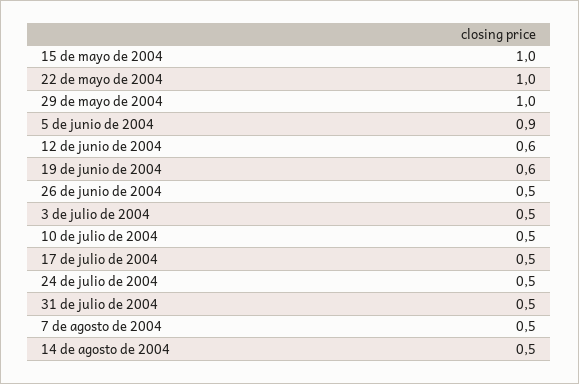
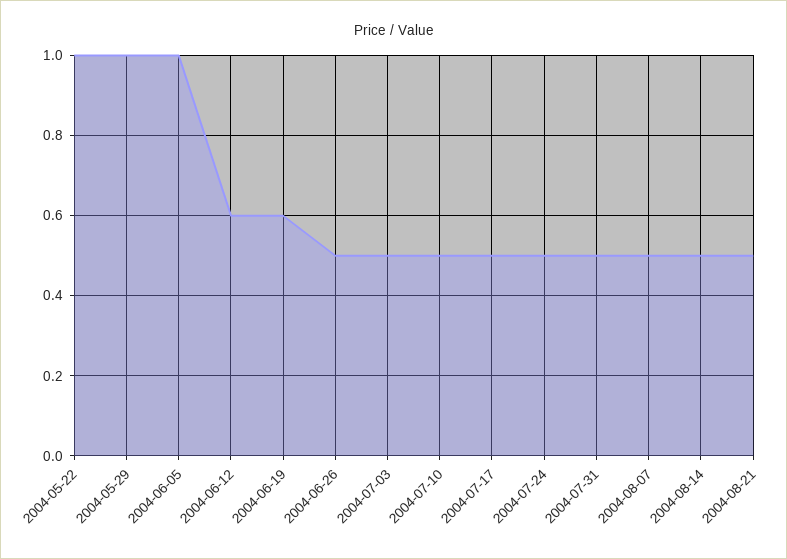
15 de mayo de 2004: 1 -> none
5 de junio de 2004: 0.9 -> 1
2004-08-21: none -> 0.5

